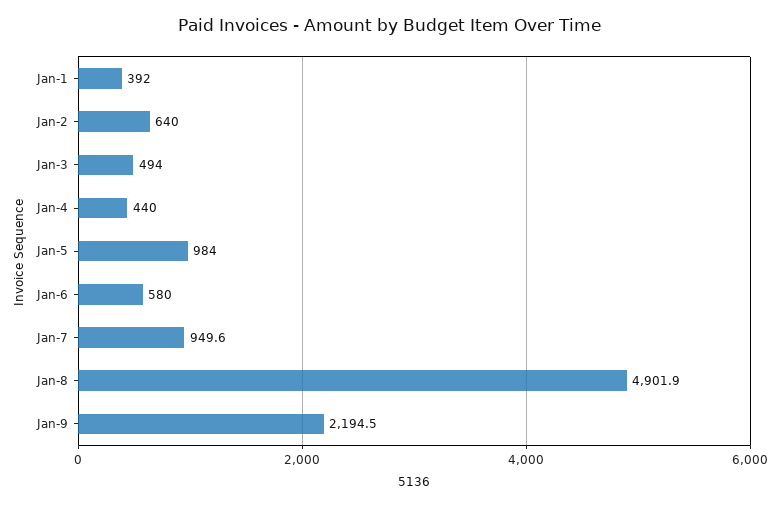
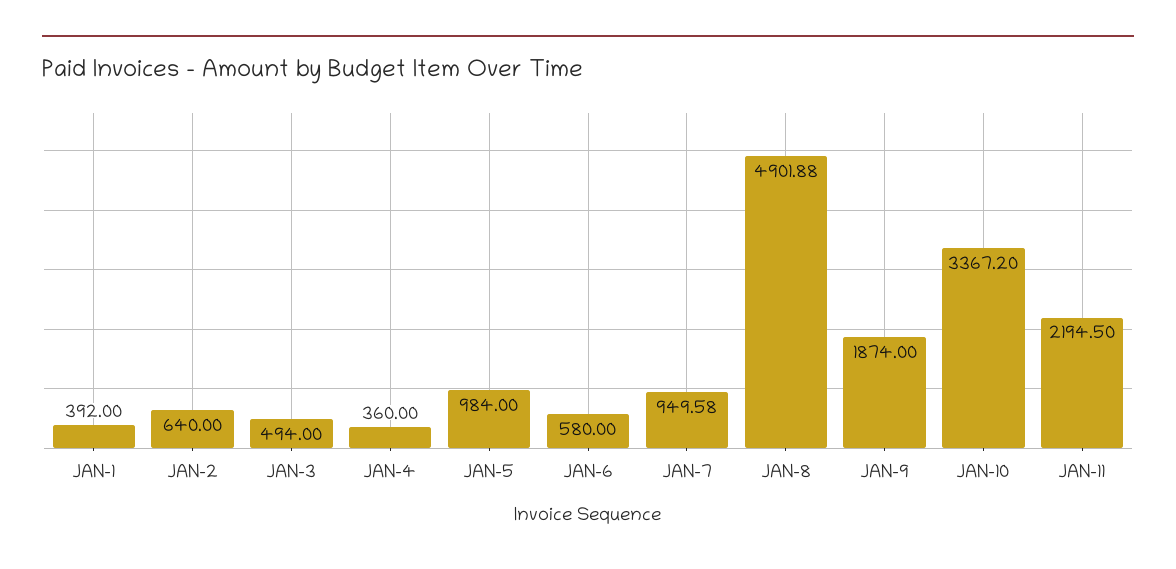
Jan-4: 440 -> 360
Jan-9: 2194.5 -> 1874
JAN-10: none -> 3367.2
JAN-11: none -> 2194.5

